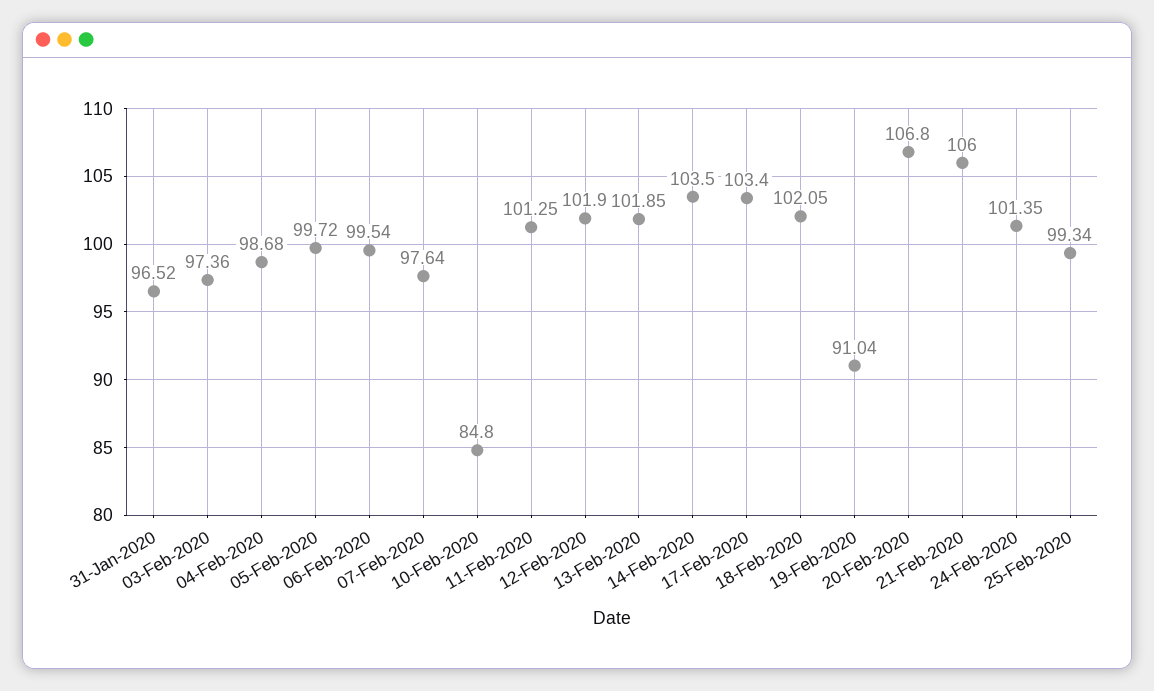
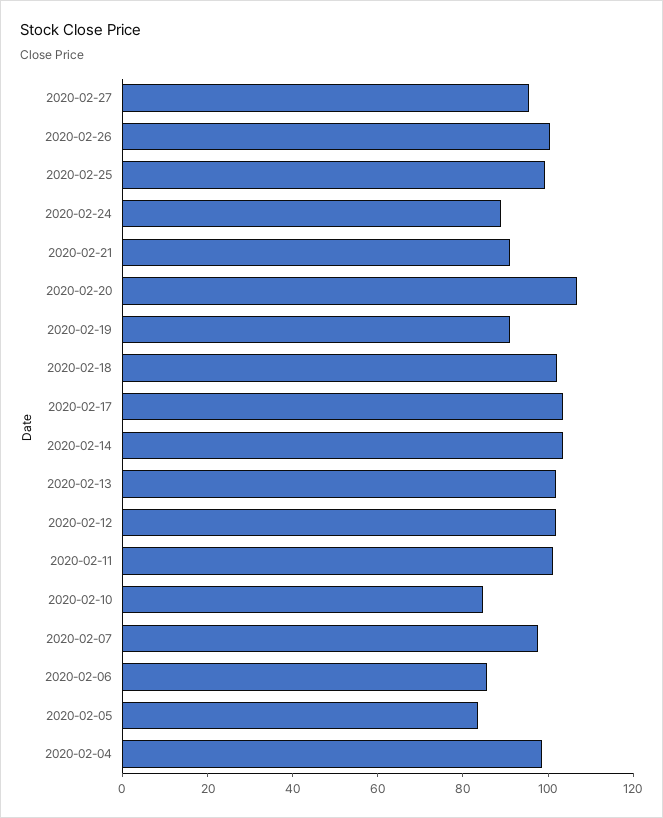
31-Jan-2020: 96.52 -> none
03-Feb-2020: 97.36 -> none
05-Feb-2020: 99.72 -> 85
06-Feb-2020: 99.54 -> 85
21-Feb-2020: 106 -> 90
24-Feb-2020: 101.35 -> 90
2020-02-27: none -> 95
2020-02-26: none -> 100

